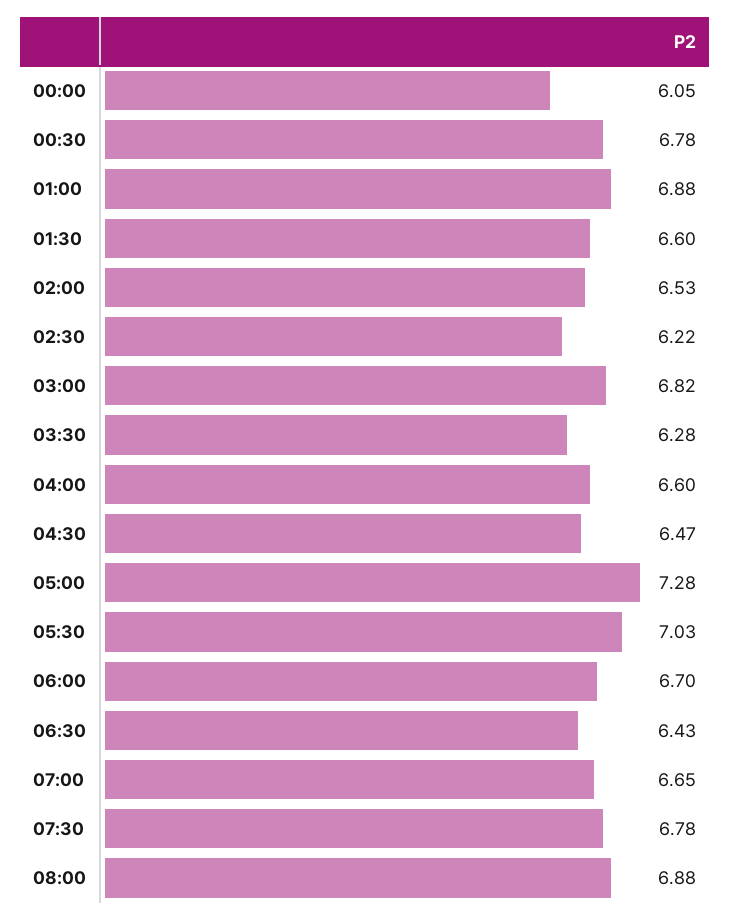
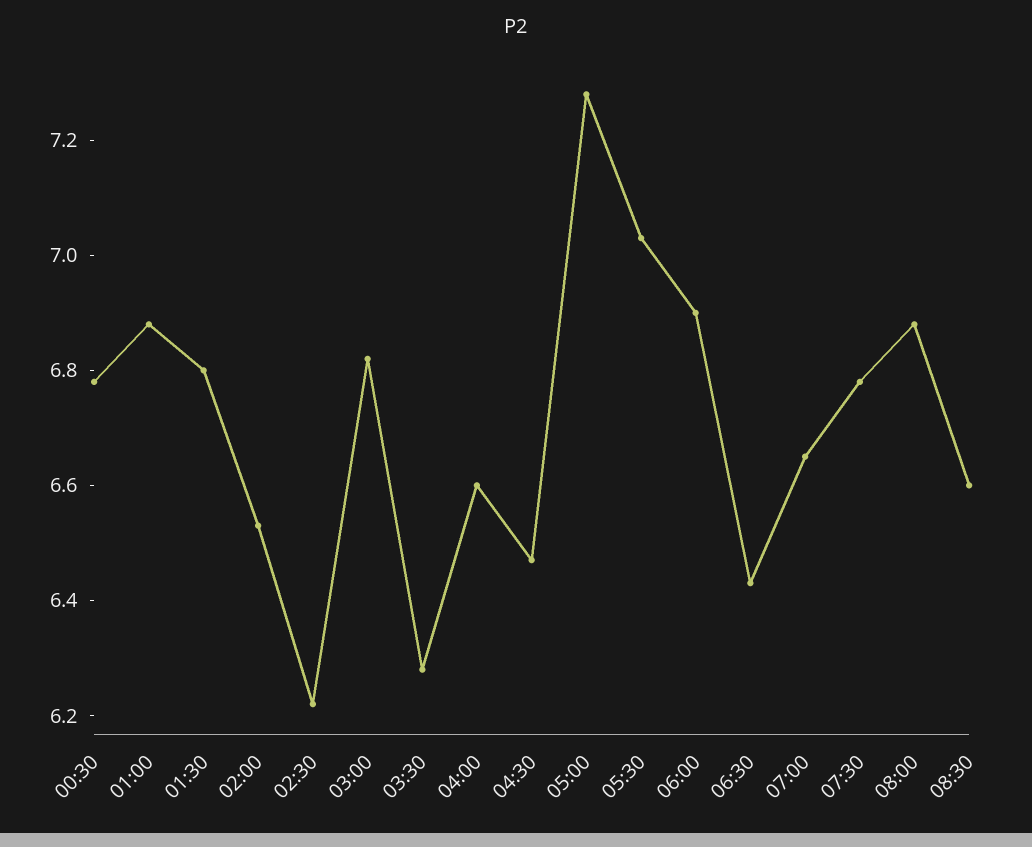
00:00: 6.05 -> none
01:30: 6.6 -> 6.8
06:00: 6.7 -> 6.9
08:30: none -> 6.6

